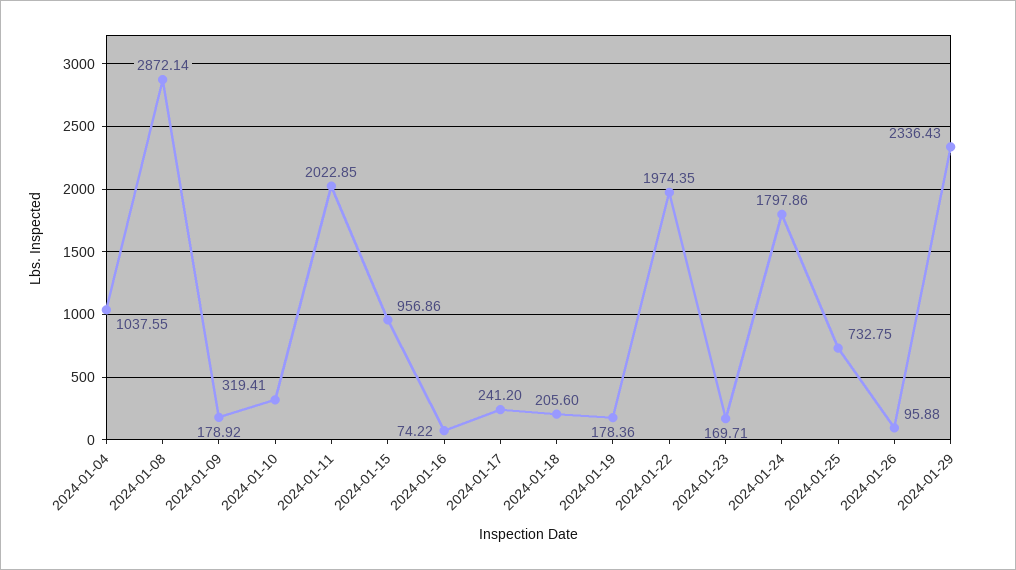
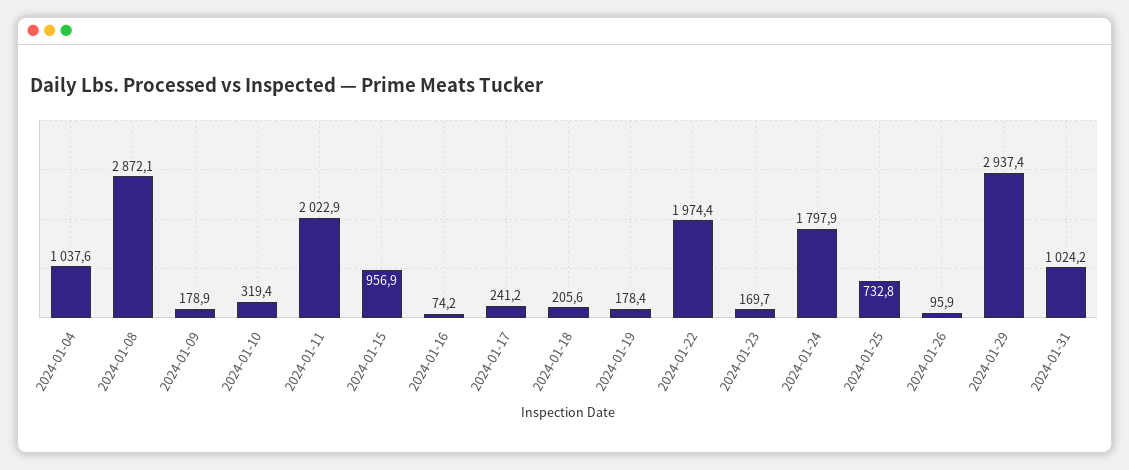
2024-01-29: 2336.43 -> 2937.4
2024-01-31: none -> 1024.2

